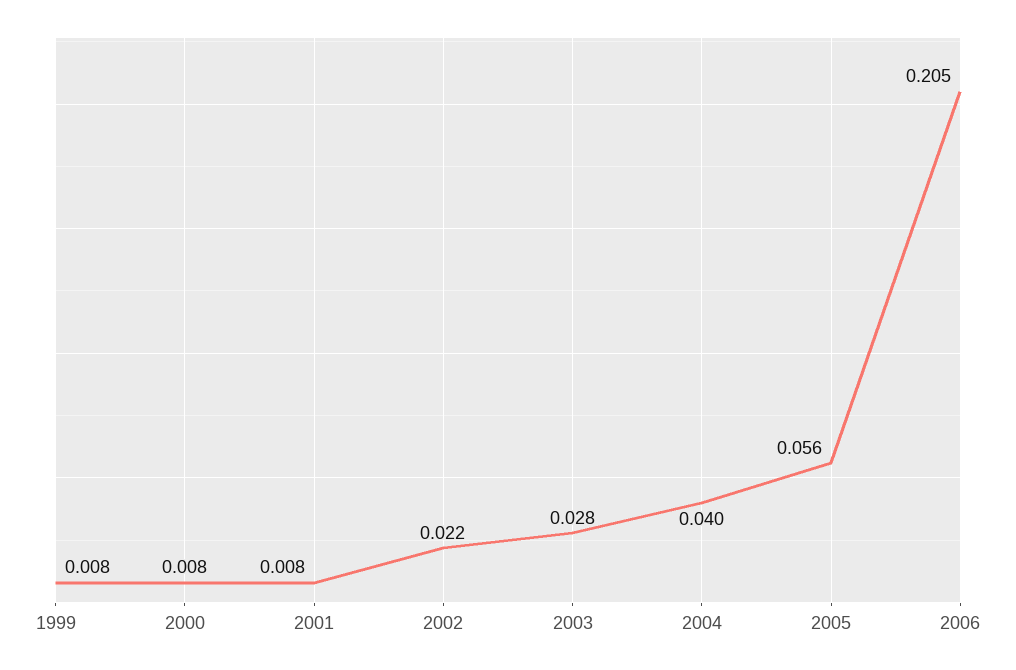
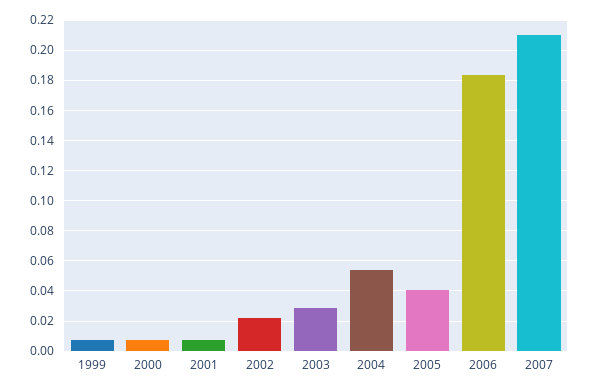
2004: 0.04 -> 0.055
2005: 0.056 -> 0.04
2006: 0.205 -> 0.185
2007: none -> 0.21

